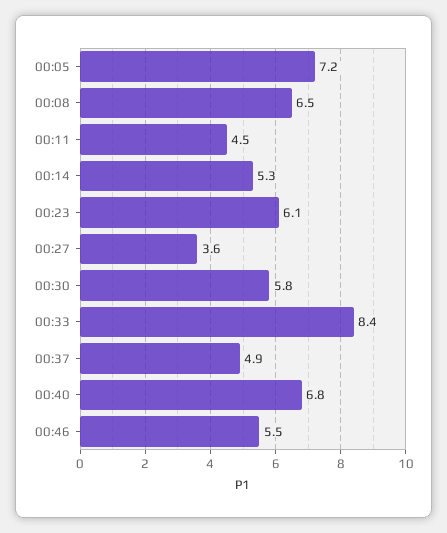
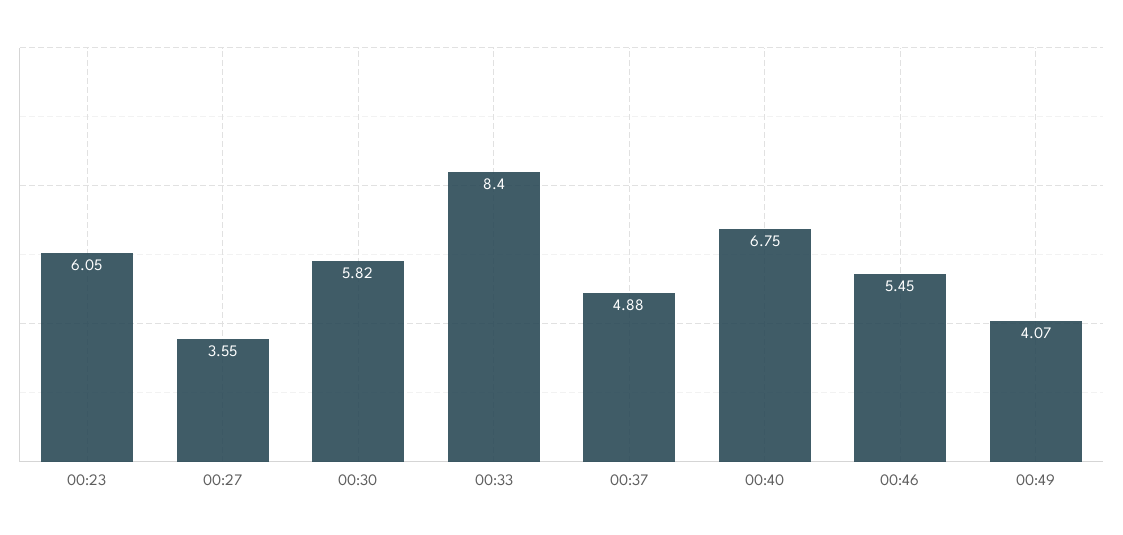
00:05: 7.2 -> none
00:08: 6.5 -> none
00:11: 4.5 -> none
00:14: 5.3 -> none
00:49: none -> 4.07

